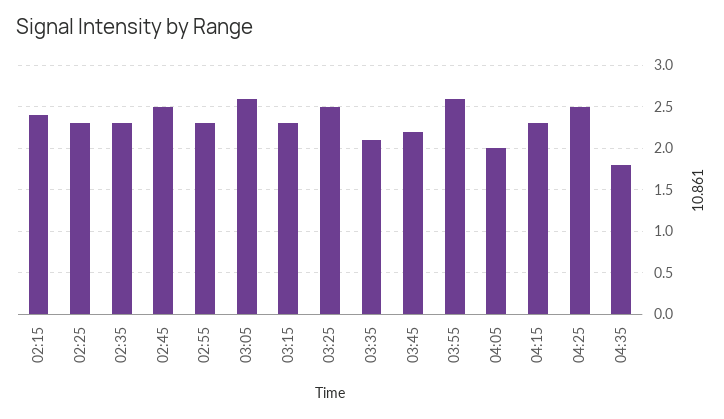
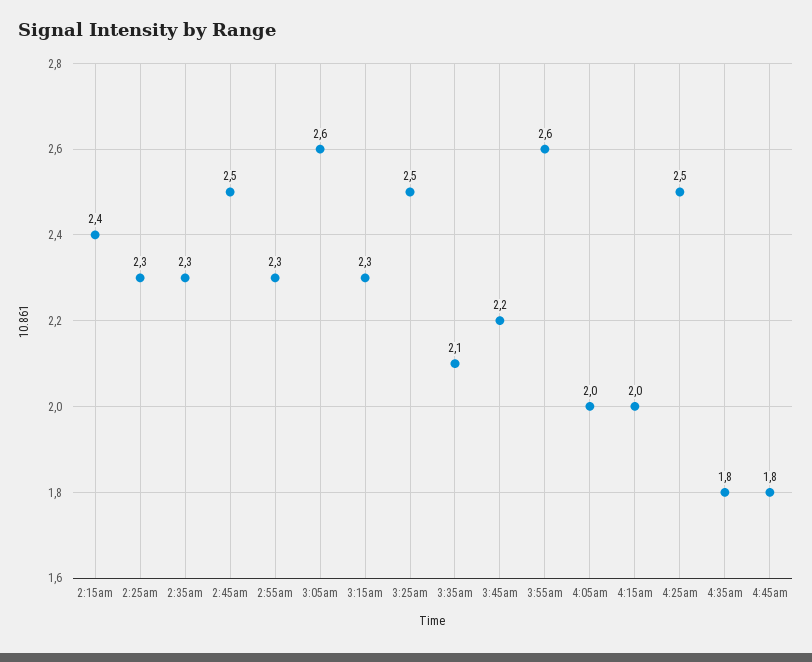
04:15: 2.3 -> 2
4:45am: none -> 1.8

